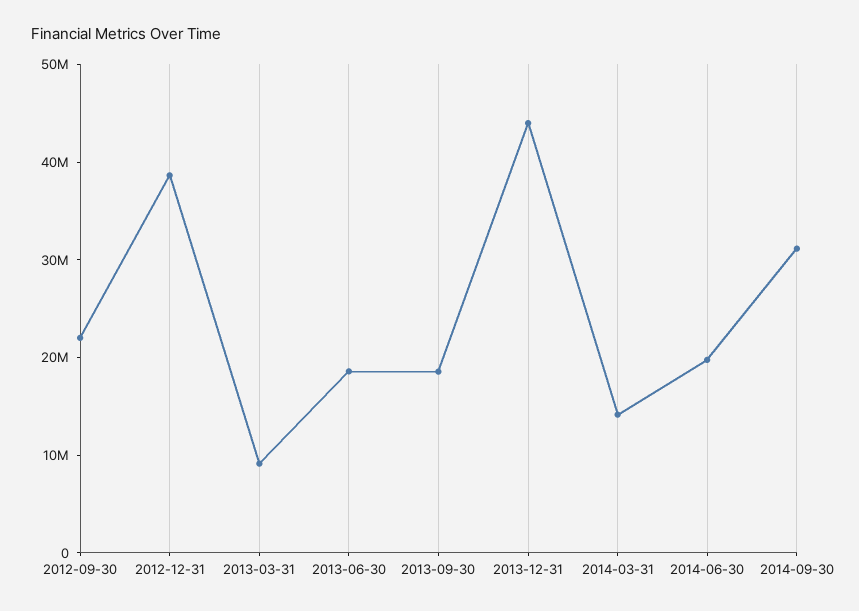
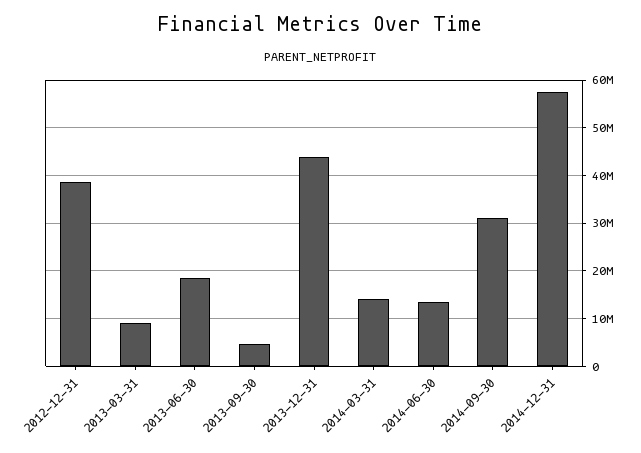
2012-09-30: 22000000 -> none
2013-09-30: 18000000 -> 4000000
2014-06-30: 20000000 -> 14000000
2014-12-31: none -> 58000000

